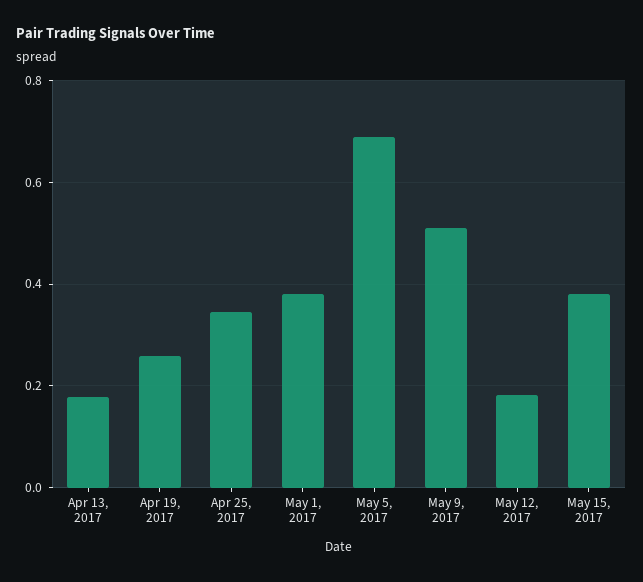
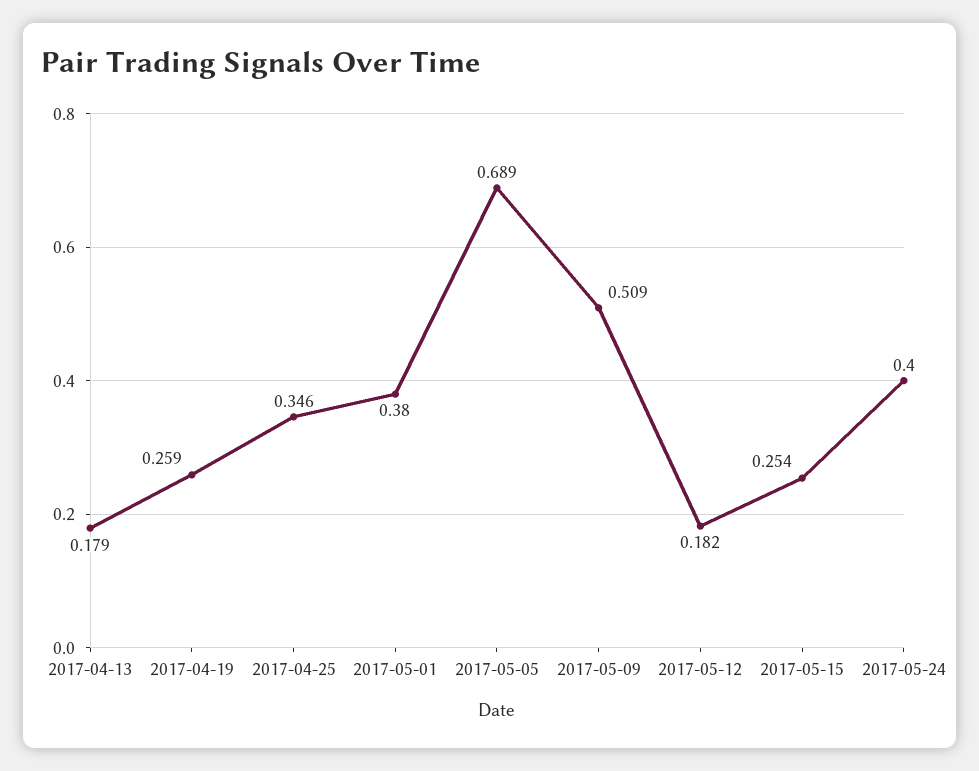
May 15, 2017: 0.38 -> 0.254
2017-05-24: none -> 0.4

